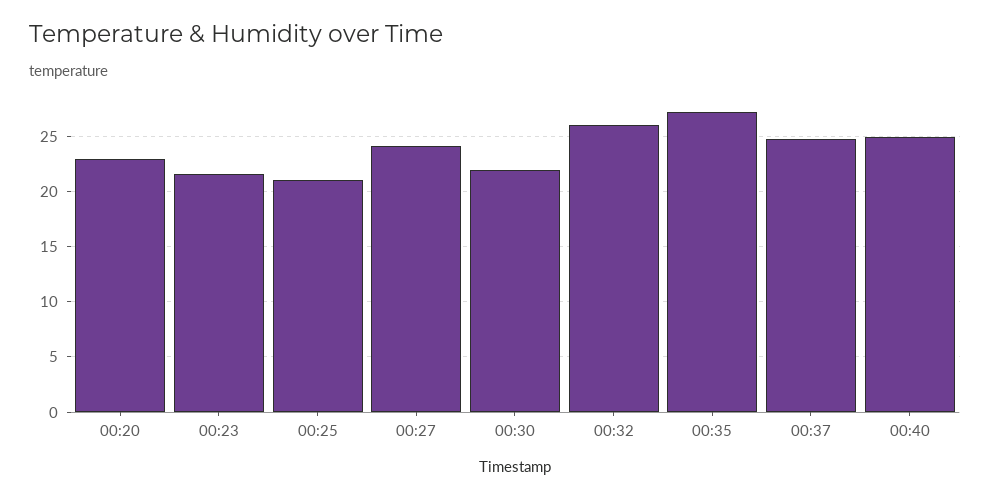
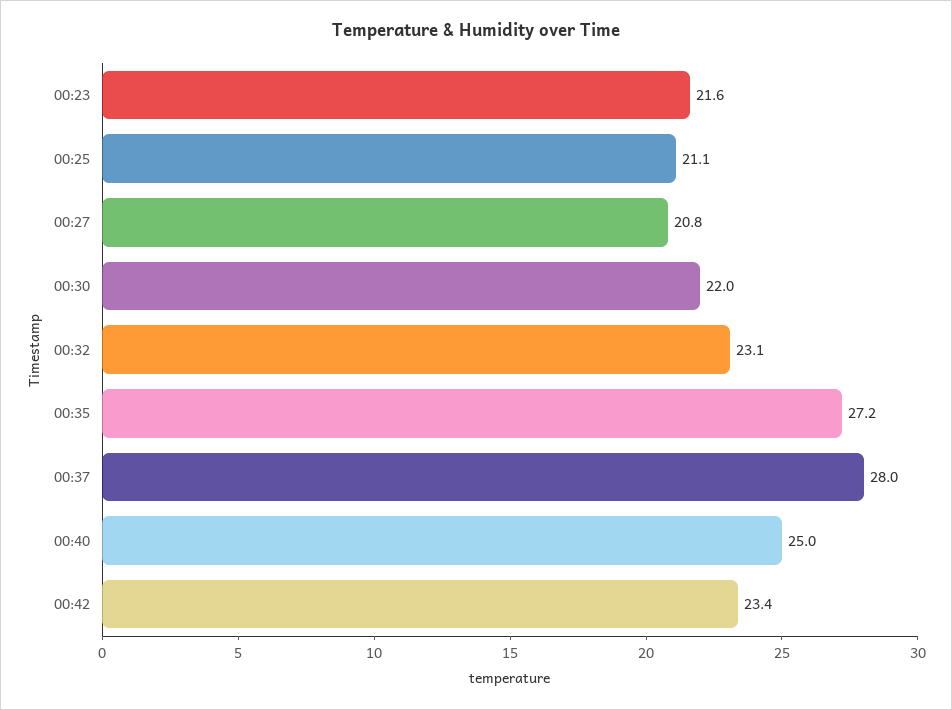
00:20: 23 -> none
00:27: 24 -> 20.8
00:32: 26 -> 23.1
00:37: 25 -> 28
00:42: none -> 23.4

